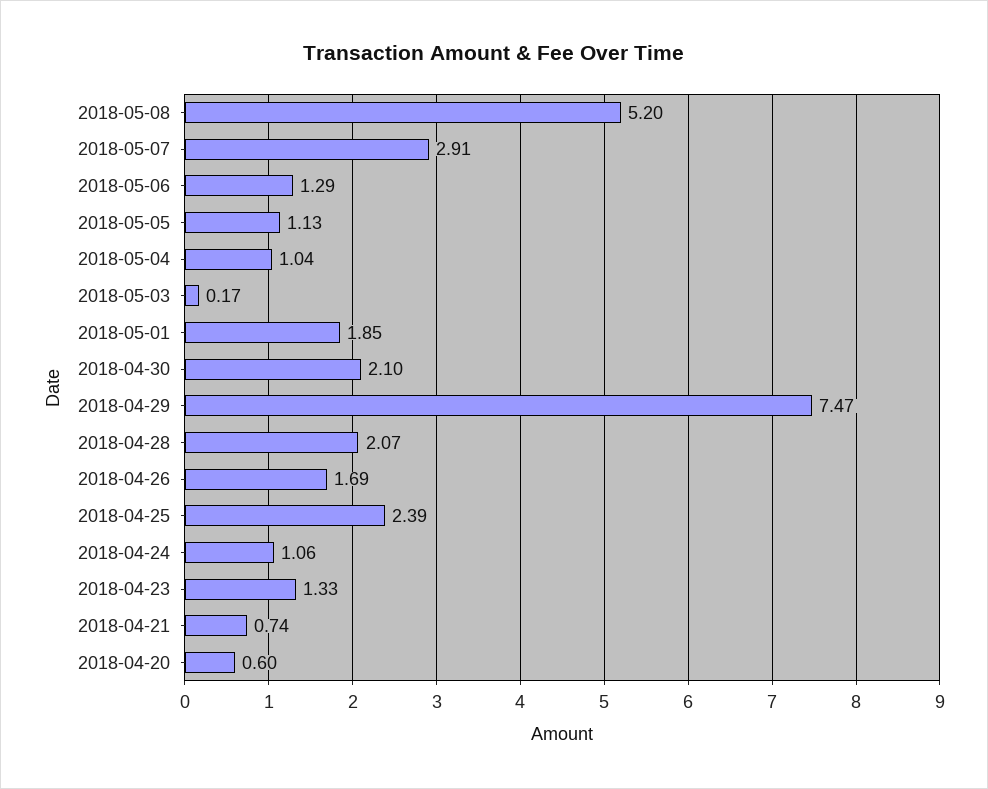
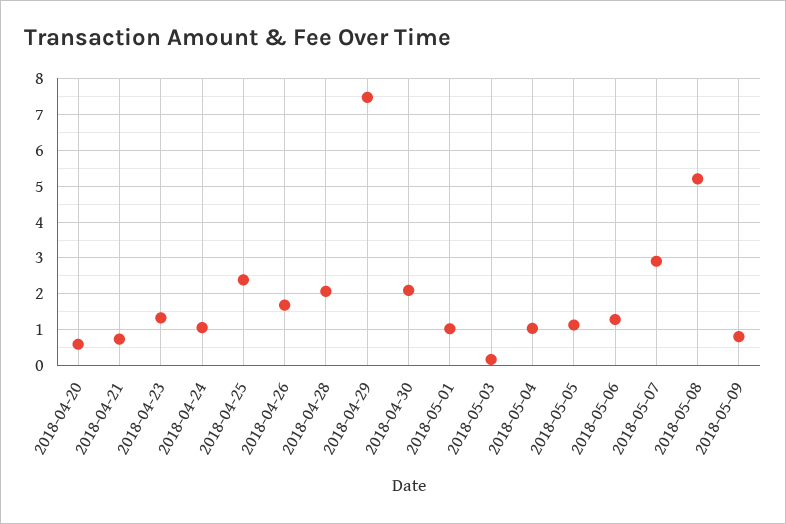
2018-05-01: 1.85 -> 1
2018-05-09: none -> 0.8

